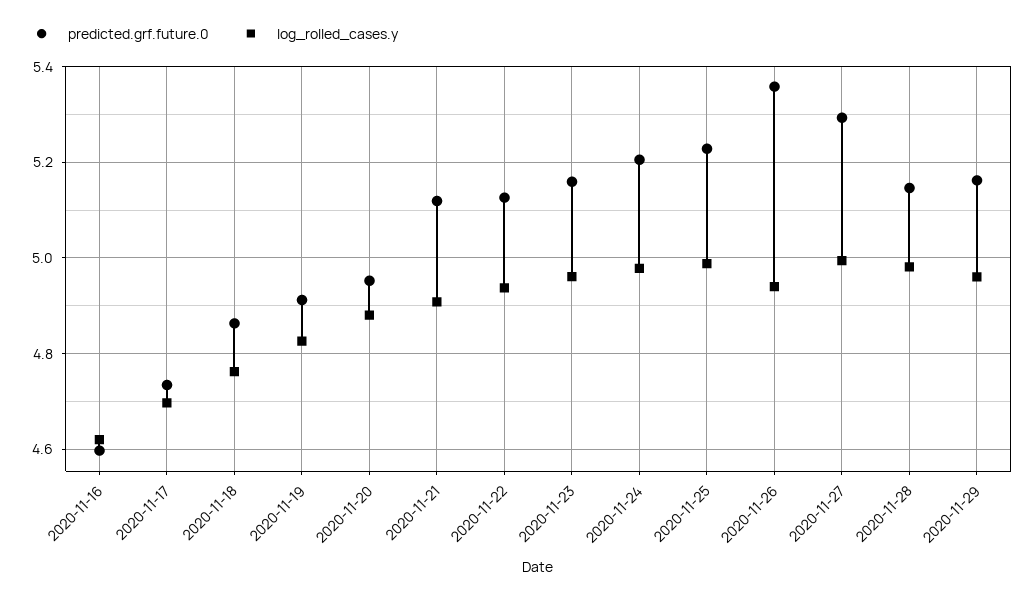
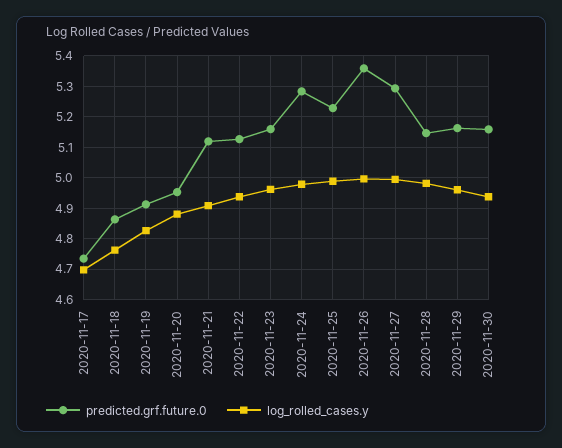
predicted.grf.future.0, 2020-11-16: 4.6 -> none
log_rolled_cases.y, 2020-11-16: 4.62 -> none
predicted.grf.future.0, 2020-11-24: 5.2 -> 5.28
log_rolled_cases.y, 2020-11-26: 4.94 -> 5
predicted.grf.future.0, 2020-11-30: none -> 5.16
log_rolled_cases.y, 2020-11-30: none -> 4.94

